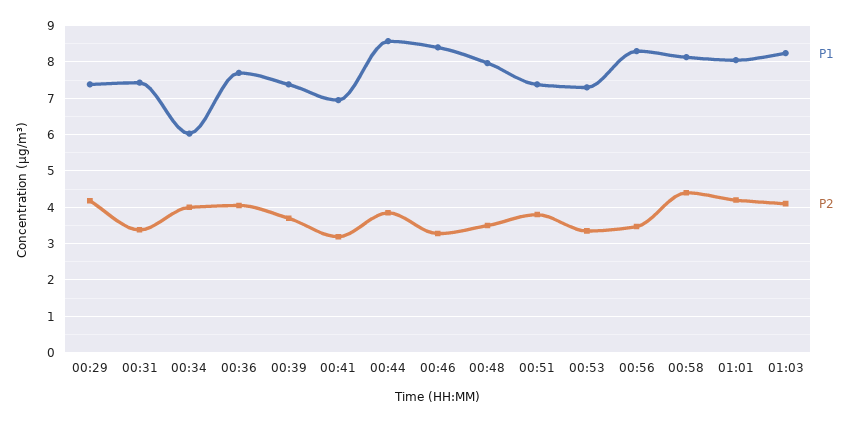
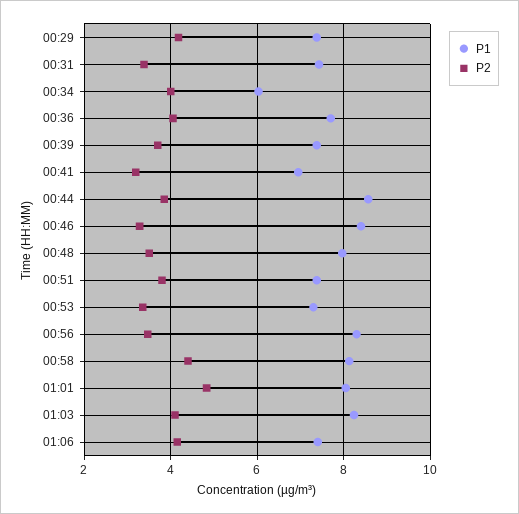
P2, 01:01: 4.2 -> 4.8
P1, 01:06: none -> 7.4
P2, 01:06: none -> 4.2

